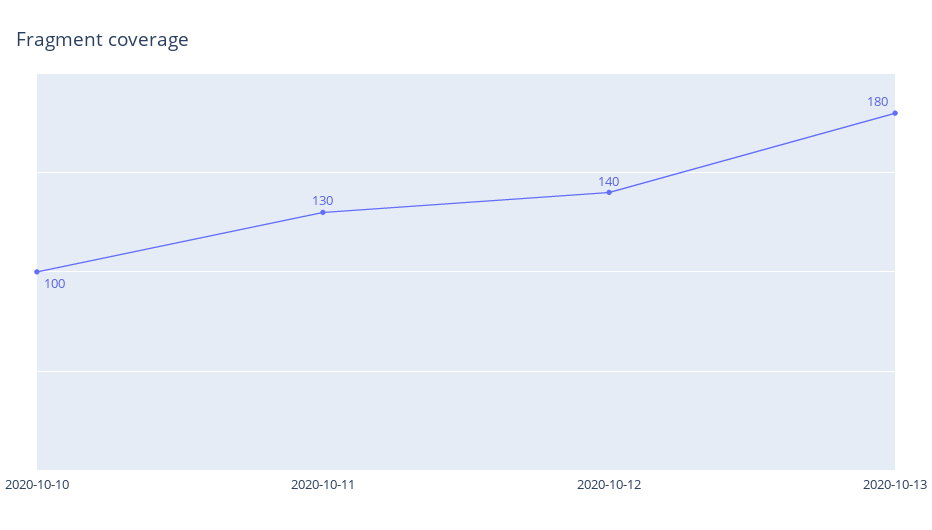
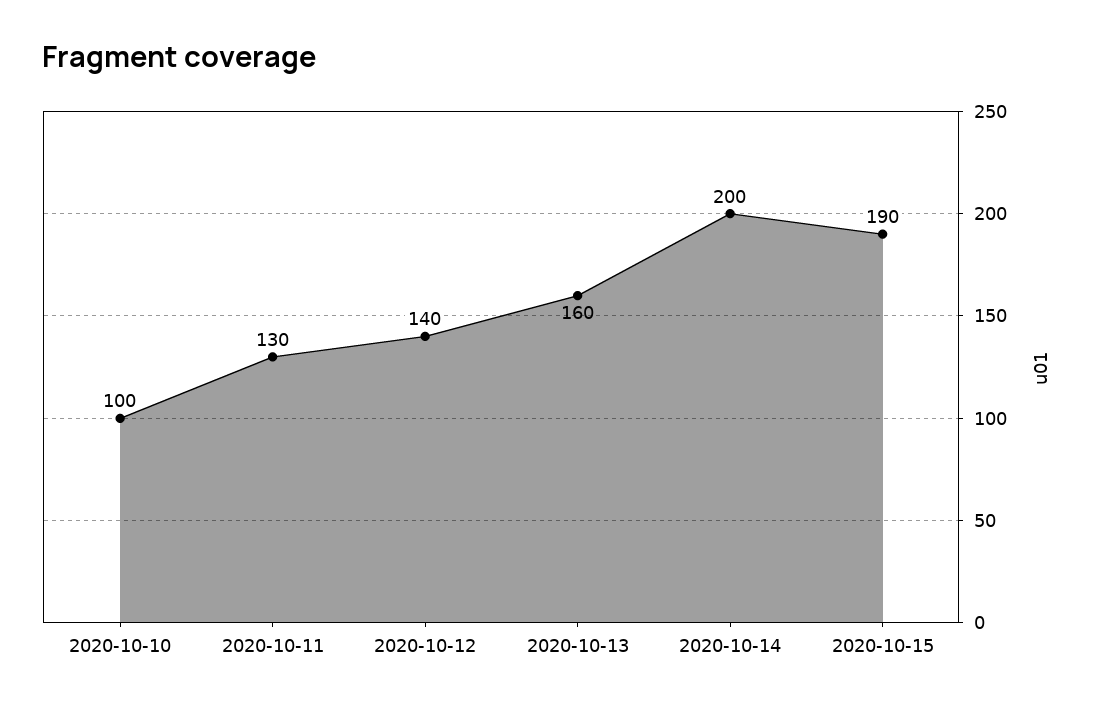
2020-10-13: 180 -> 160
2020-10-14: none -> 200
2020-10-15: none -> 190

